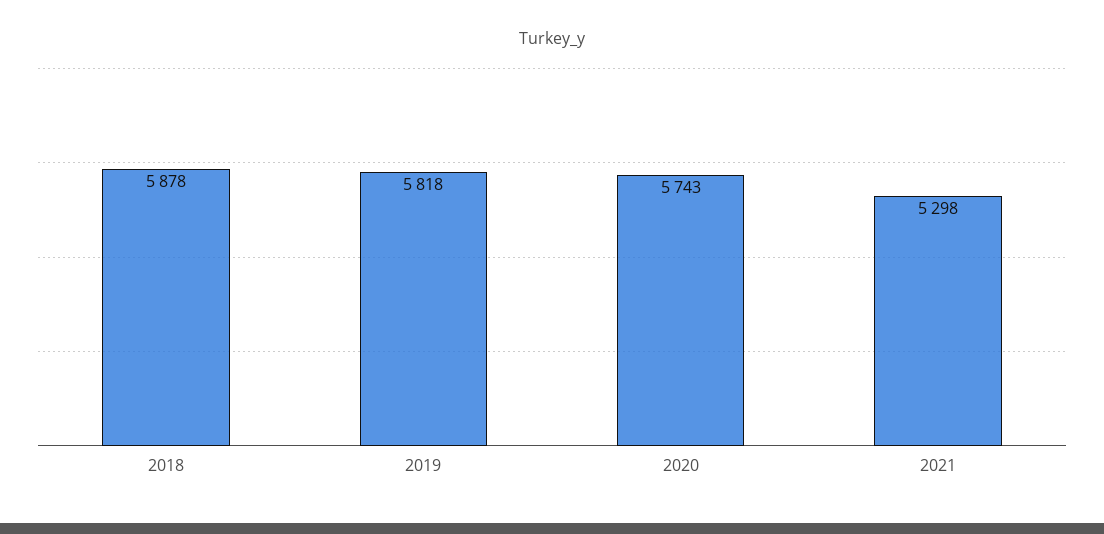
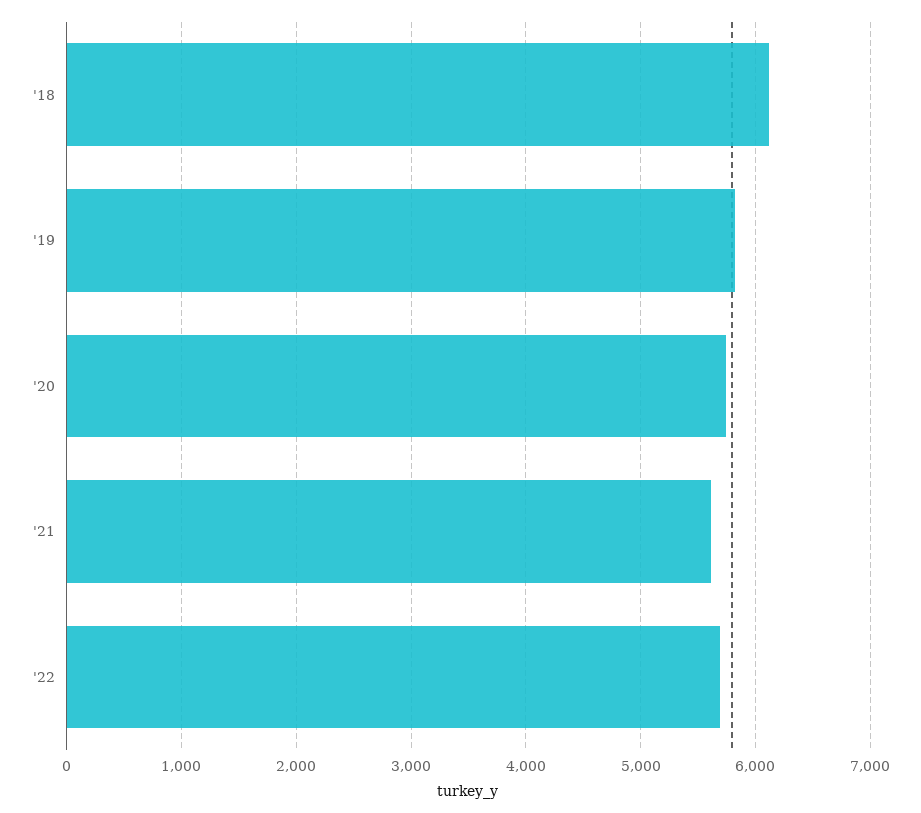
2018: 5878 -> 6100
2021: 5298 -> 5600
'22: none -> 5700

